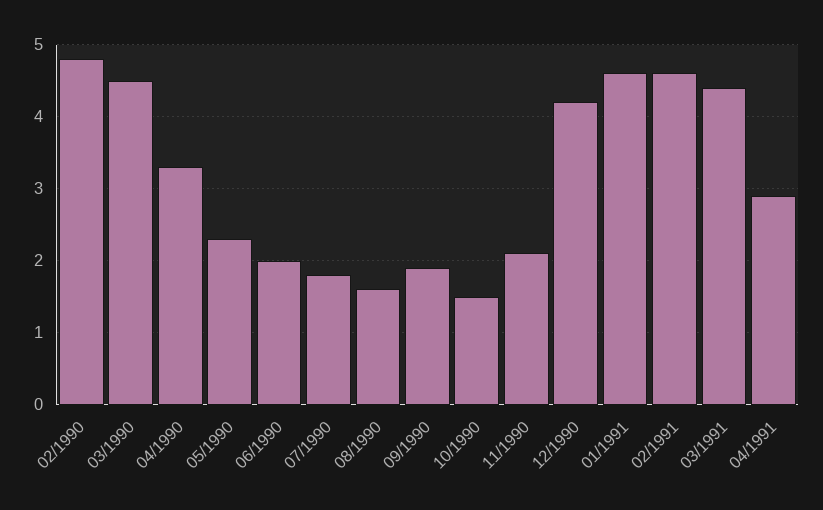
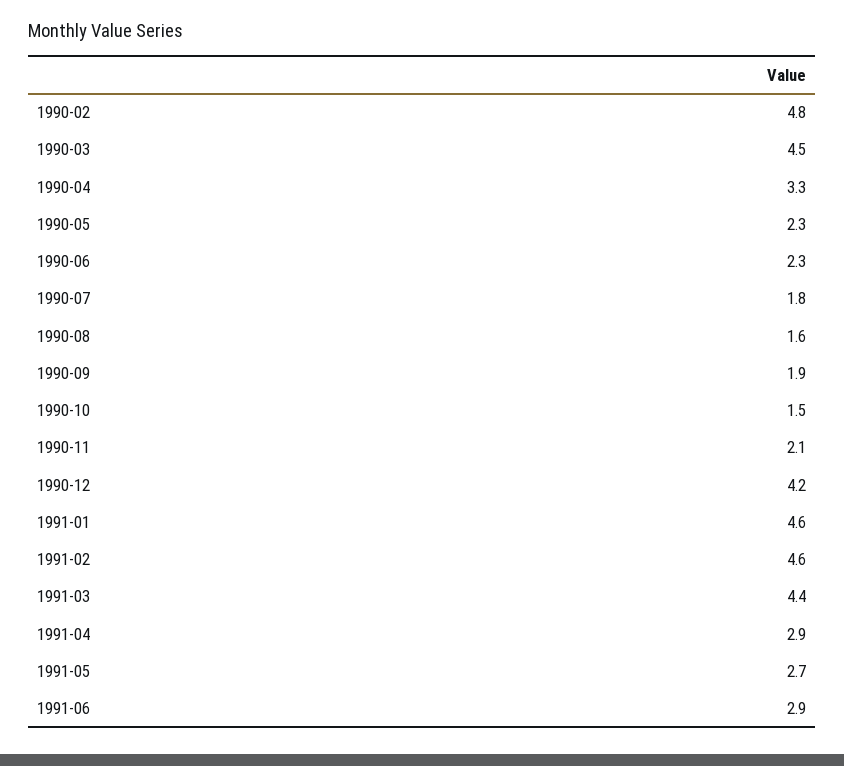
06/1990: 2 -> 2.3
1991-05: none -> 2.7
1991-06: none -> 2.9

